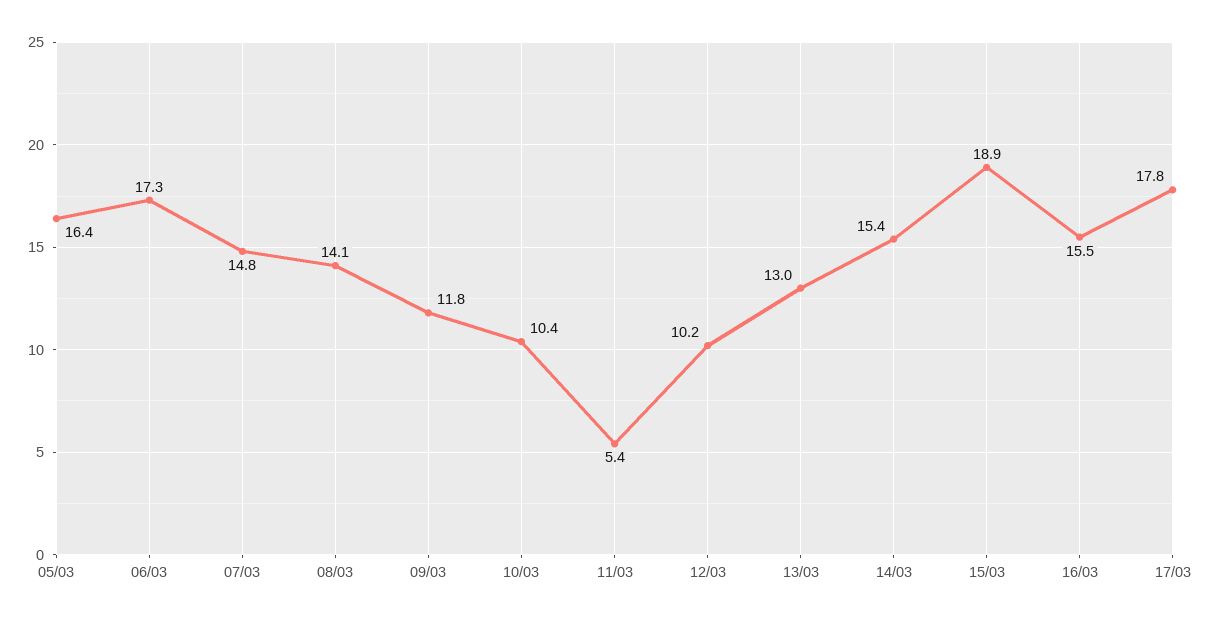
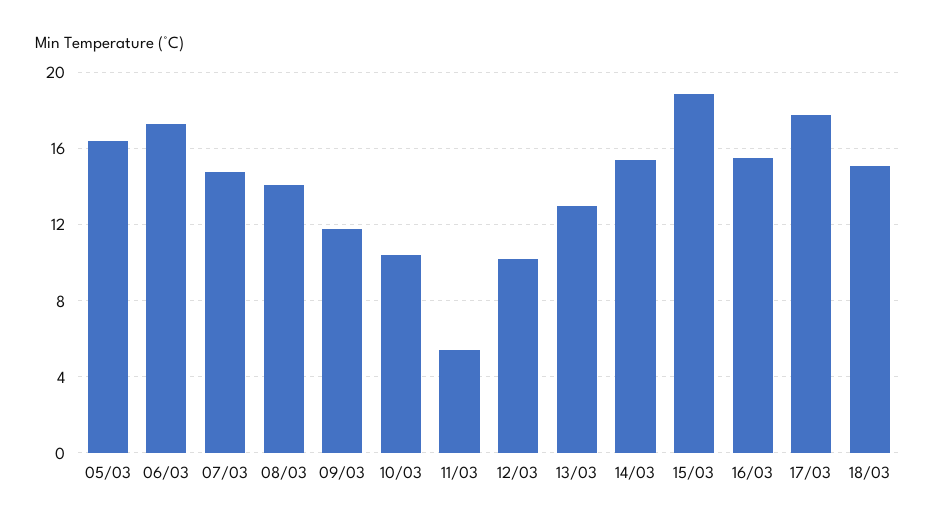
18/03: none -> 15

